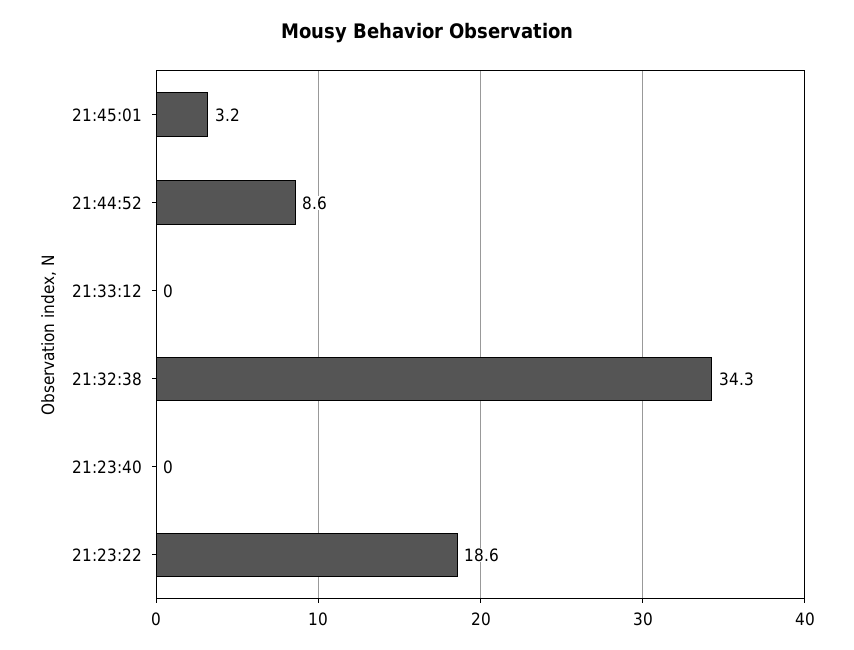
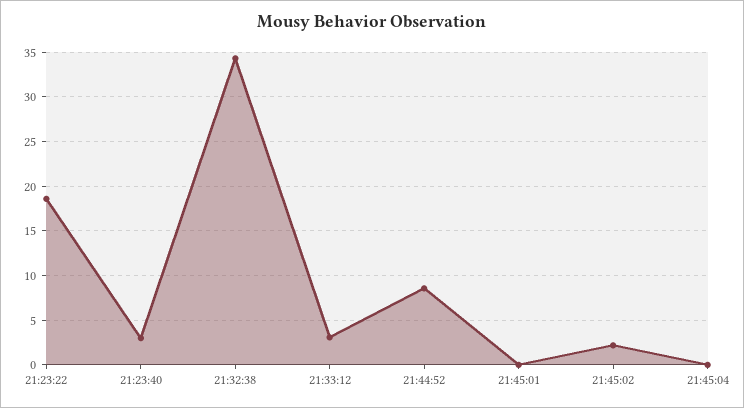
21:45:01: 3.2 -> 0
21:33:12: 0 -> 3
21:23:40: 0 -> 3
21:45:02: none -> 2
21:45:04: none -> 0

